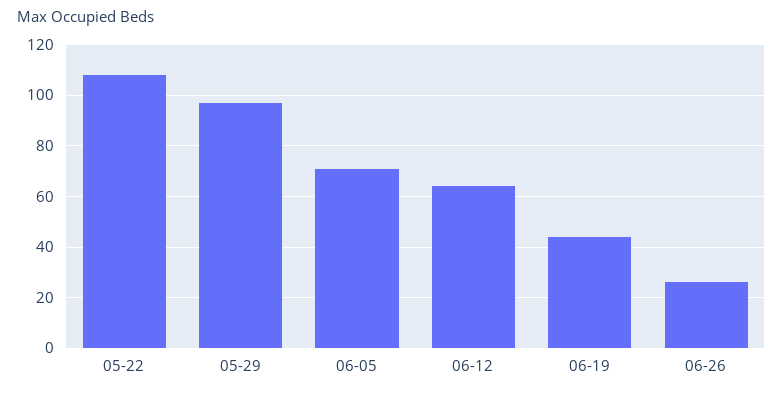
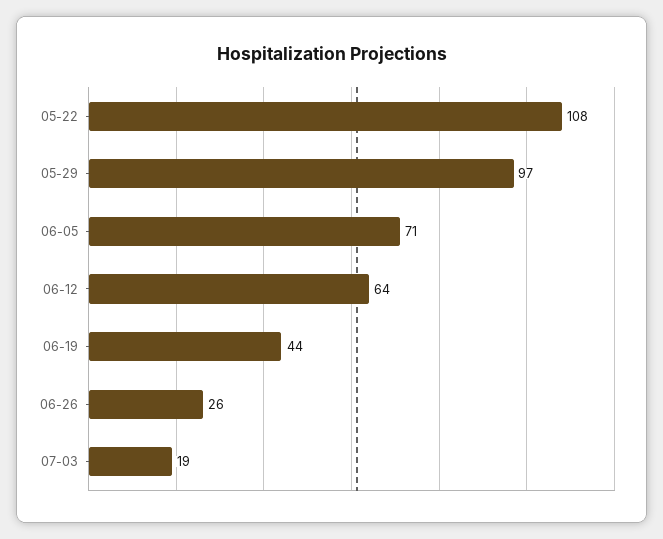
07-03: none -> 19

